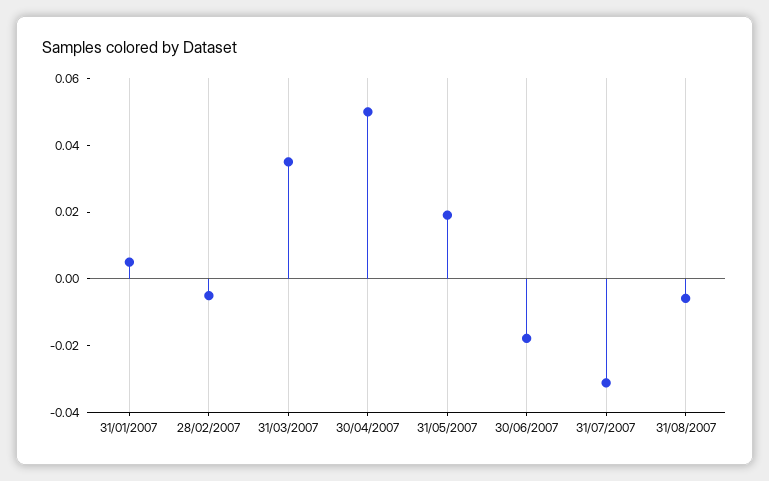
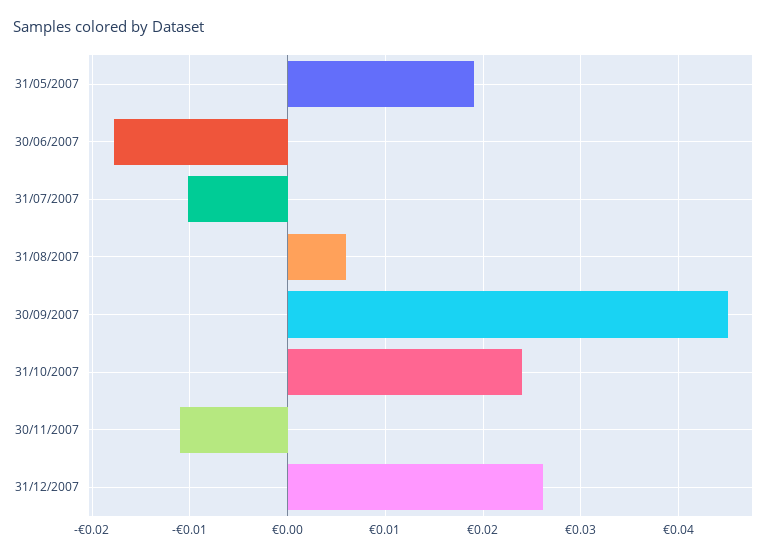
31/01/2007: 0.005 -> none
28/02/2007: -0.005 -> none
31/03/2007: 0.035 -> none
30/04/2007: 0.05 -> none
31/07/2007: -0.03 -> -0.01
31/08/2007: -0.005 -> 0.006
30/09/2007: none -> 0.045
31/10/2007: none -> 0.024
30/11/2007: none -> -0.011
31/12/2007: none -> 0.026

